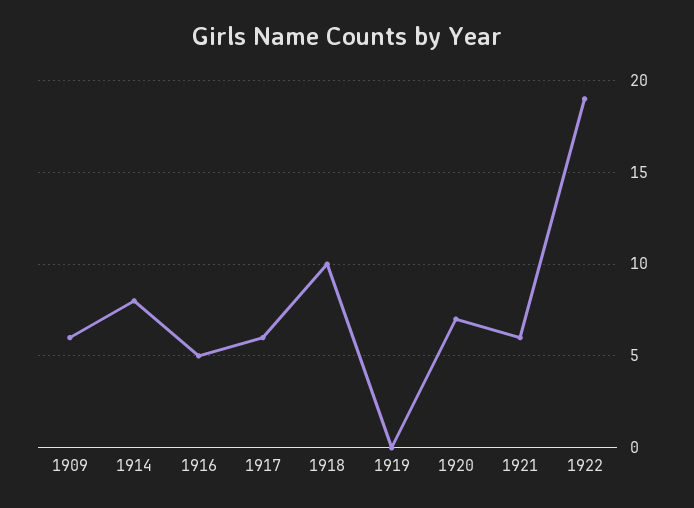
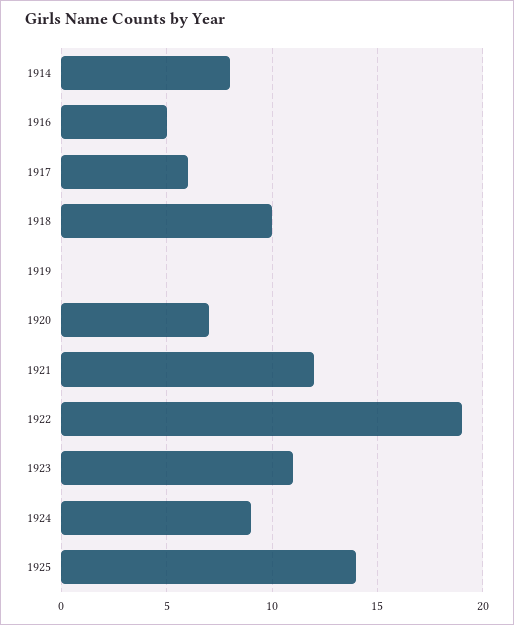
1909: 6 -> none
1921: 6 -> 12
1923: none -> 11
1924: none -> 9
1925: none -> 14

